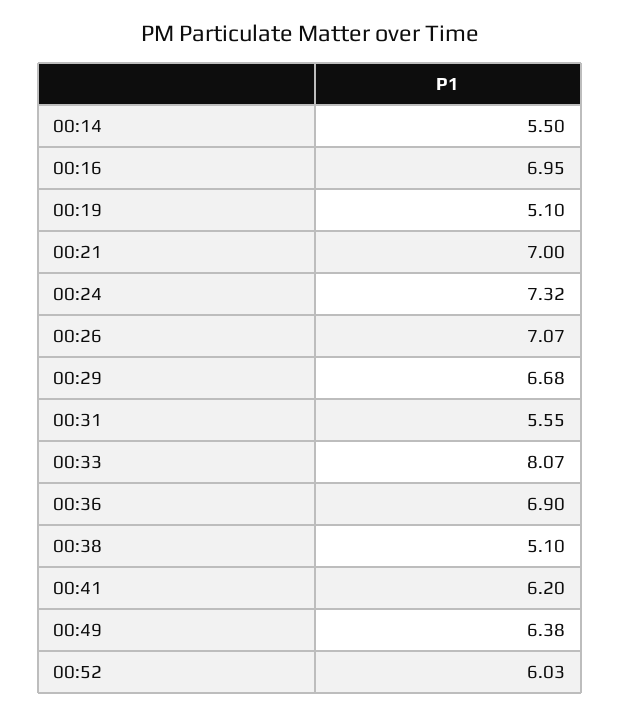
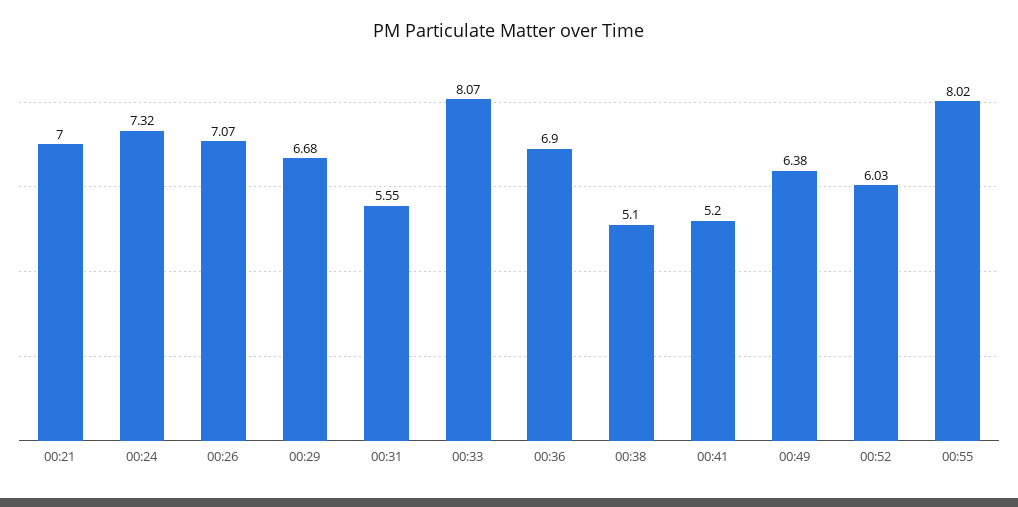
00:14: 5.5 -> none
00:16: 6.95 -> none
00:19: 5.1 -> none
00:41: 6.2 -> 5.2
00:55: none -> 8.02

